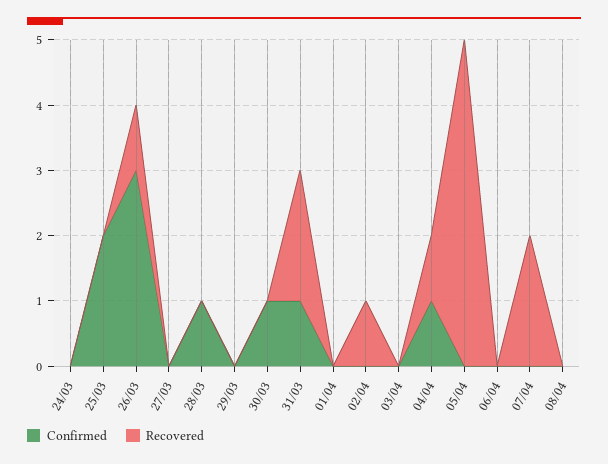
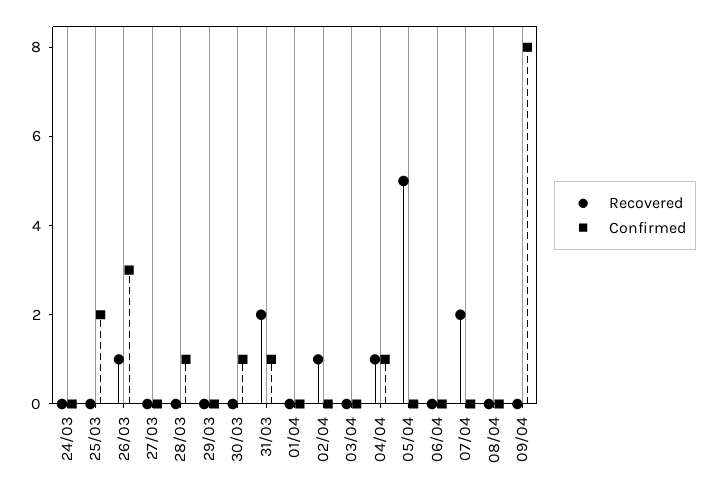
Recovered, 09/04: none -> 0
Confirmed, 09/04: none -> 8

